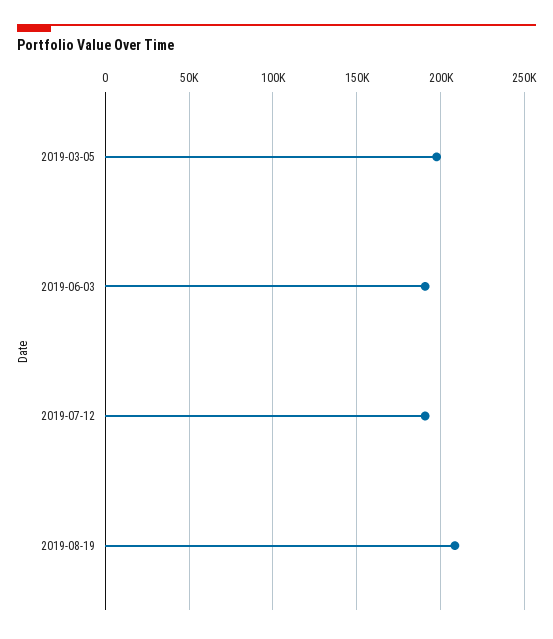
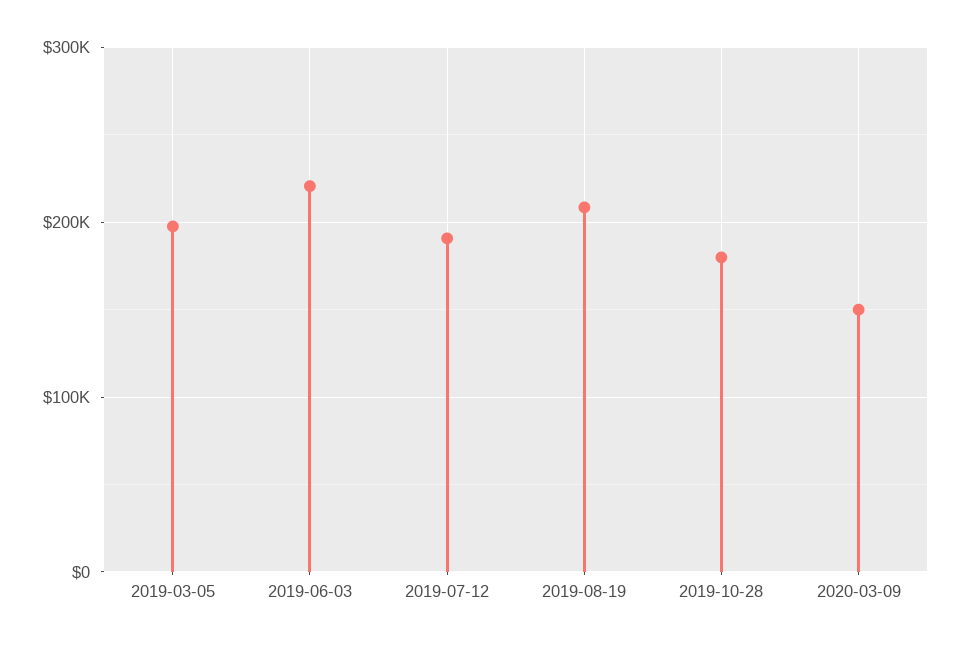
2019-06-03: 190000 -> 220000
2019-10-28: none -> 180000
2020-03-09: none -> 150000

